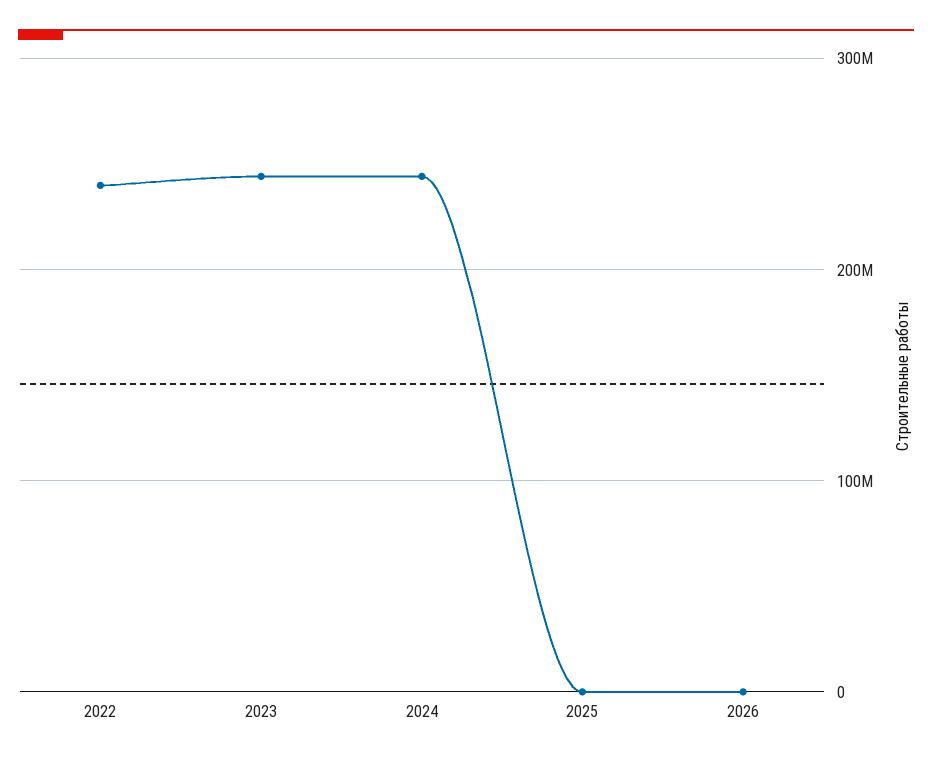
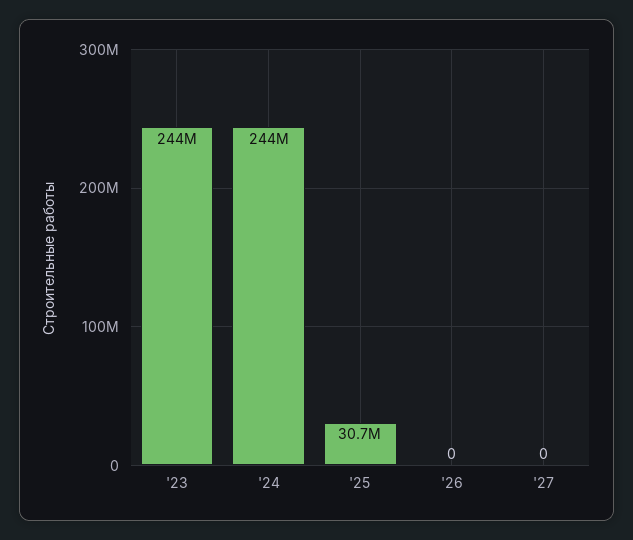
2022: 240000000 -> none
2025: 0 -> 30700000
'27: none -> 0

